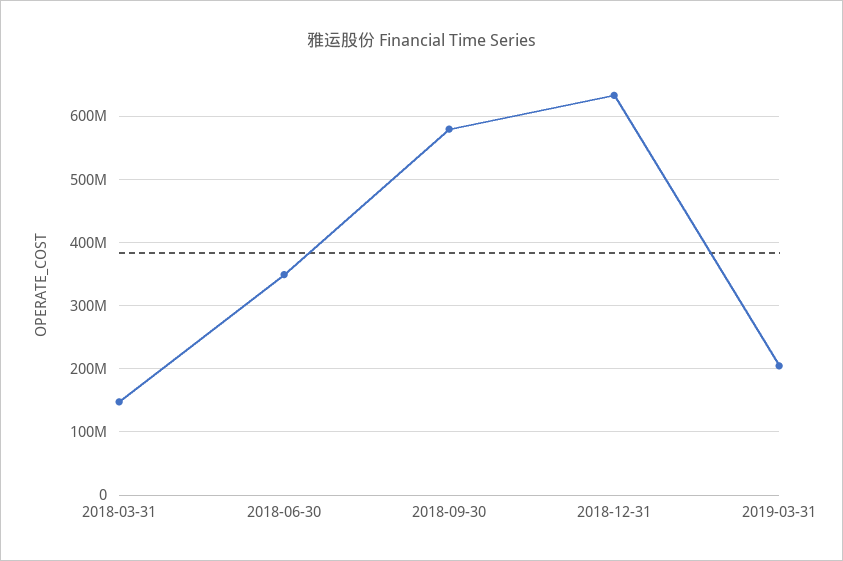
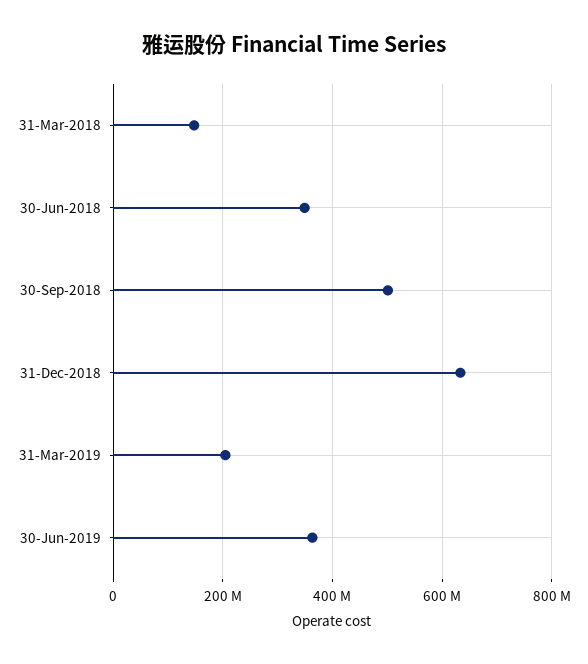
2018-09-30: 580000000 -> 500000000
30-Jun-2019: none -> 360000000

